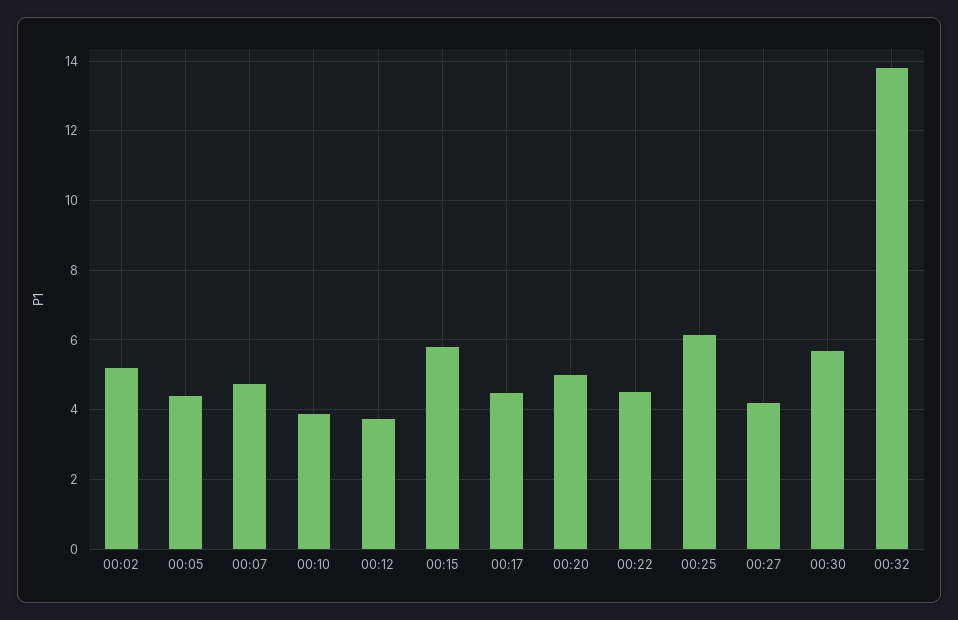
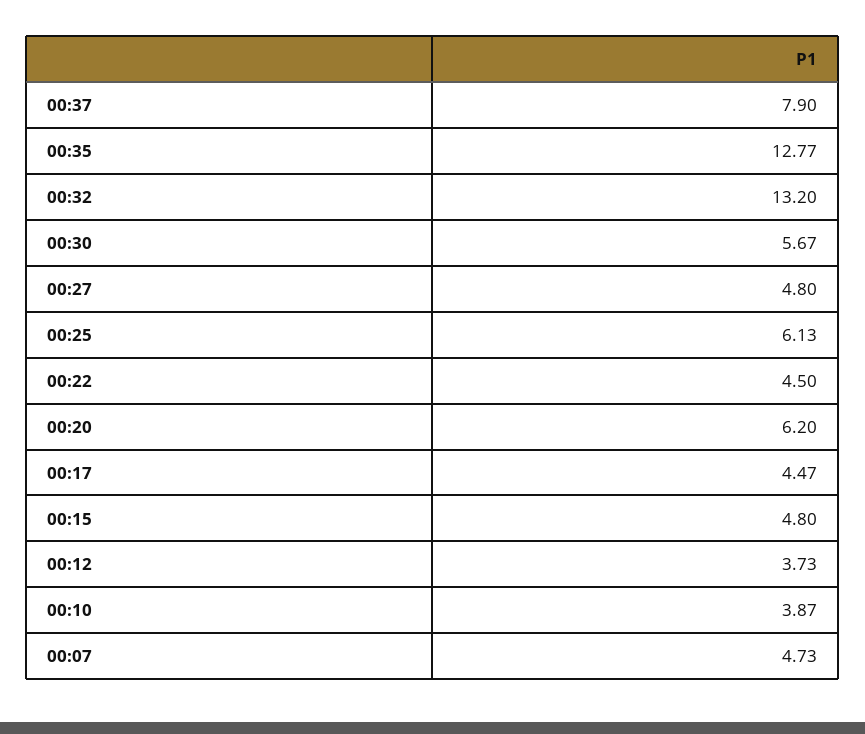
00:02: 5.2 -> none
00:05: 4.4 -> none
00:15: 5.8 -> 4.8
00:20: 5 -> 6.2
00:27: 4.2 -> 4.8
00:32: 13.8 -> 13.2
00:37: none -> 7.9
00:35: none -> 12.77

